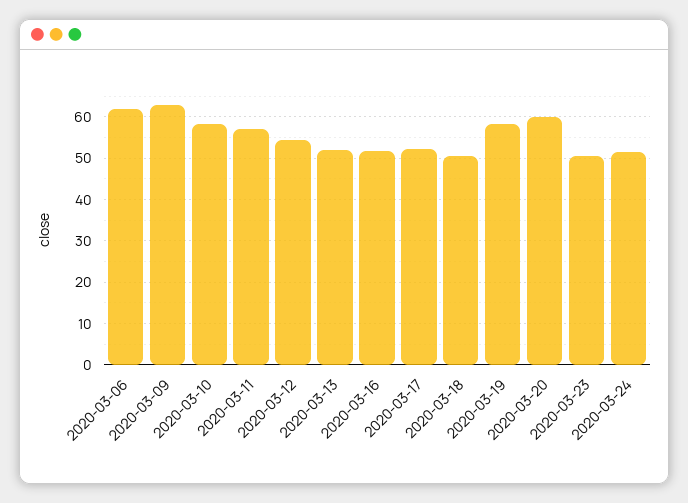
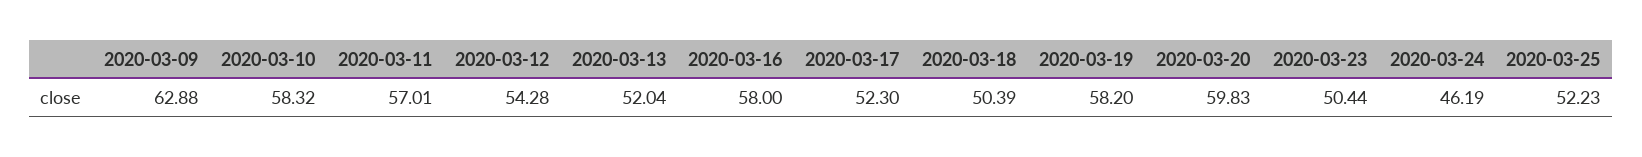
2020-03-06: 62 -> none
2020-03-16: 52 -> 58
2020-03-24: 52 -> 46.19
2020-03-25: none -> 52.23

